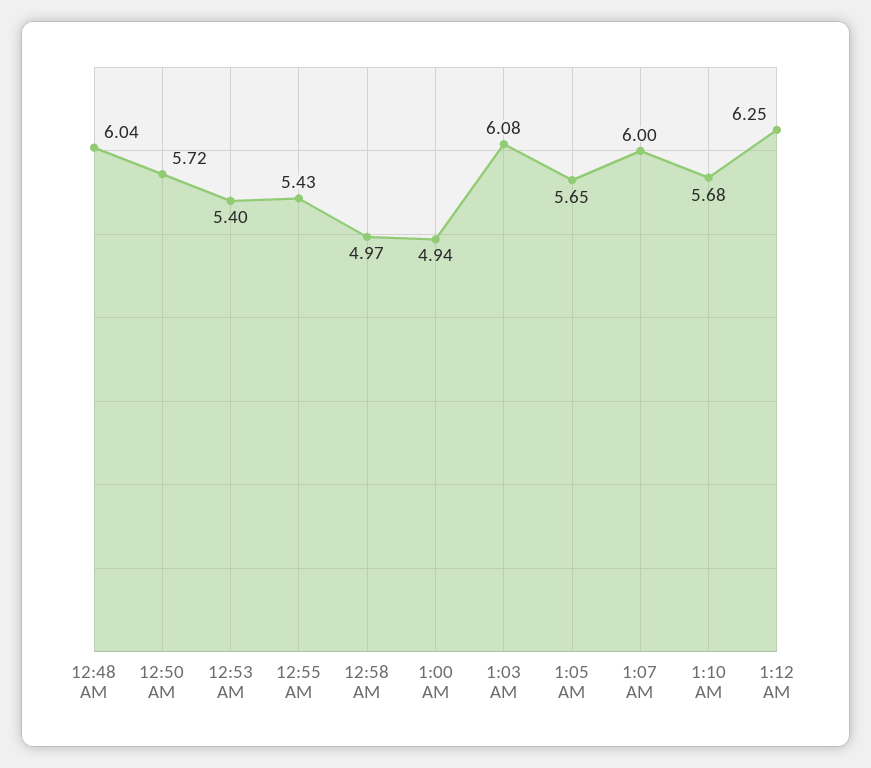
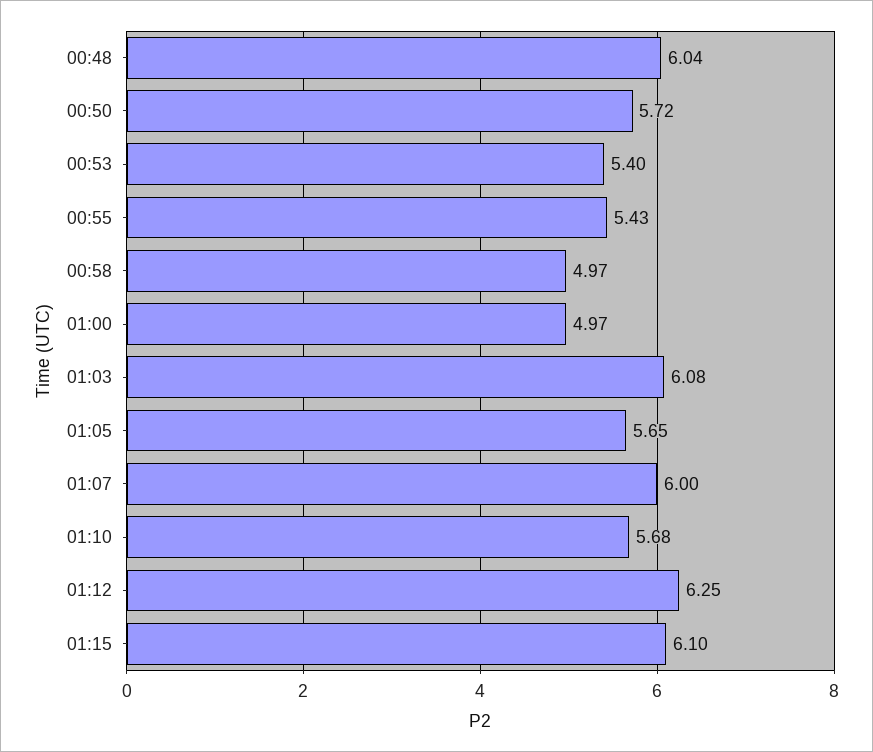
1:00 AM: 4.94 -> 4.97
01:15: none -> 6.1

